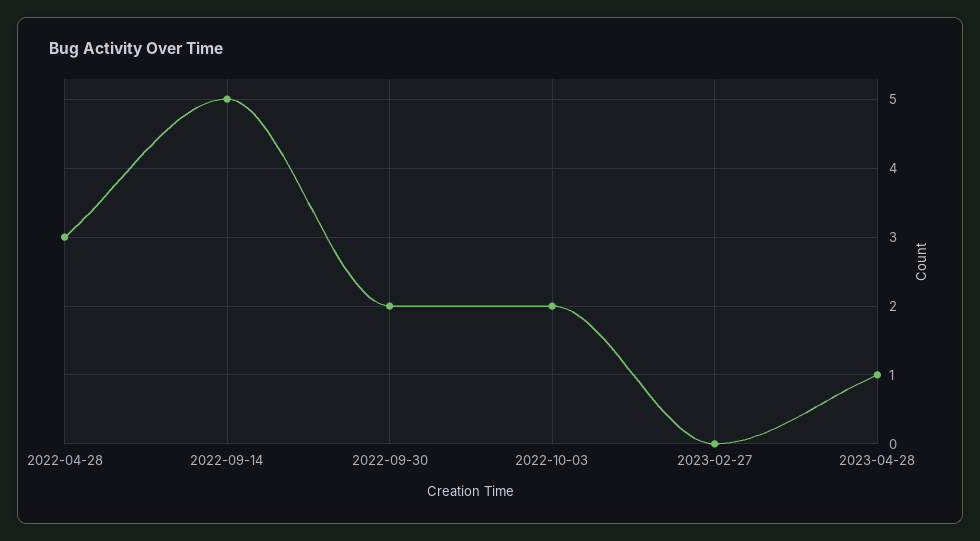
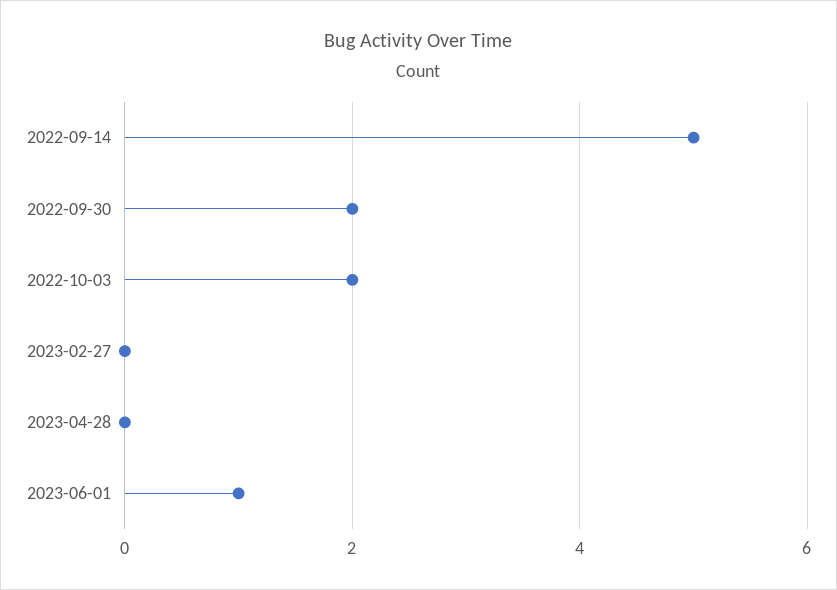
2022-04-28: 3 -> none
2023-04-28: 1 -> 0
2023-06-01: none -> 1

